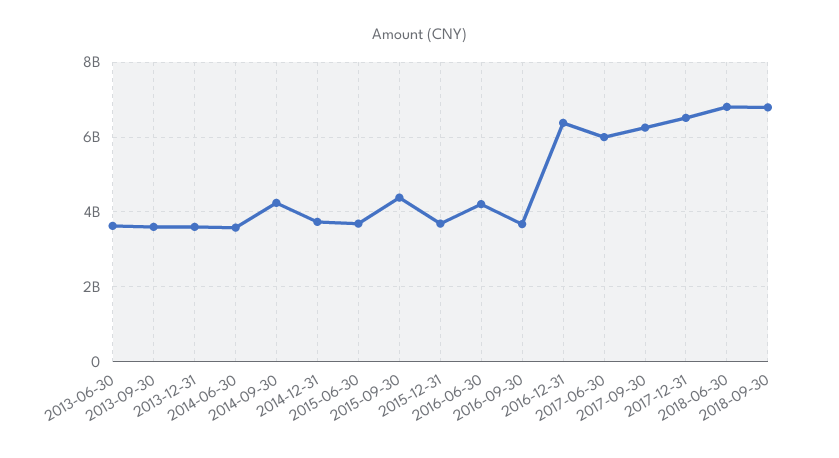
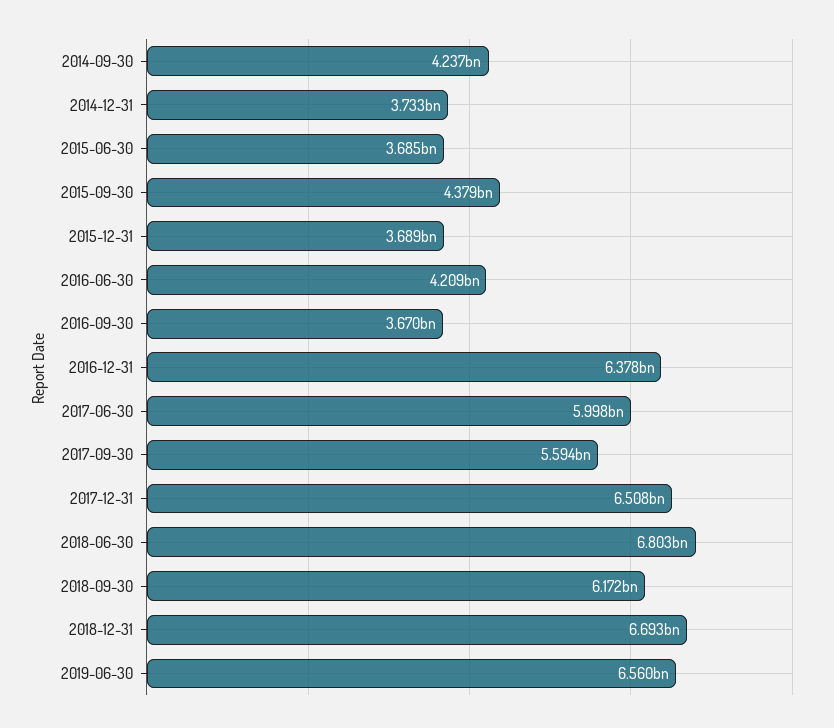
2013-06-30: 3600000000 -> none
2013-09-30: 3600000000 -> none
2013-12-31: 3600000000 -> none
2014-06-30: 3600000000 -> none
2017-09-30: 6200000000 -> 5594000000
2018-09-30: 6800000000 -> 6172000000
2018-12-31: none -> 6693000000
2019-06-30: none -> 6560000000

